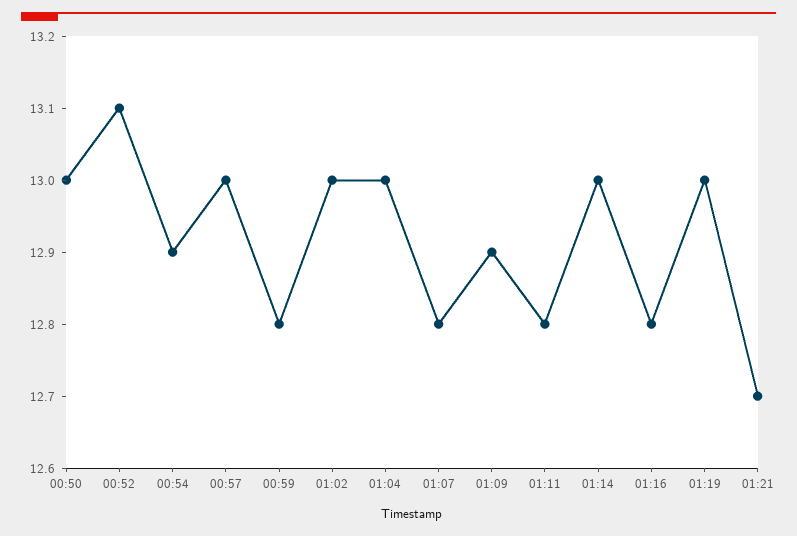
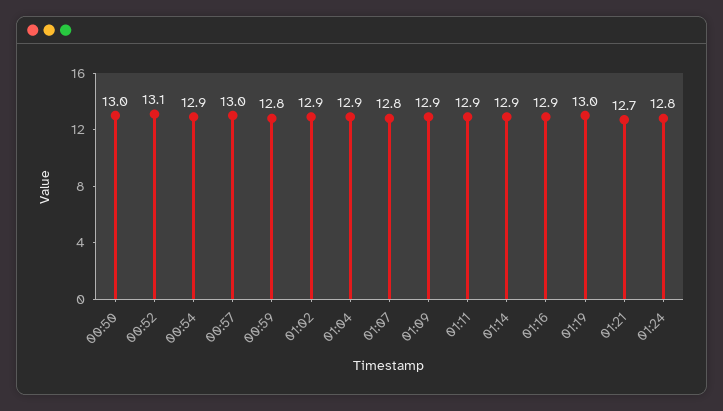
01:02: 13 -> 12.9
01:04: 13 -> 12.9
01:11: 12.8 -> 12.9
01:14: 13 -> 12.9
01:16: 12.8 -> 12.9
01:24: none -> 12.8

